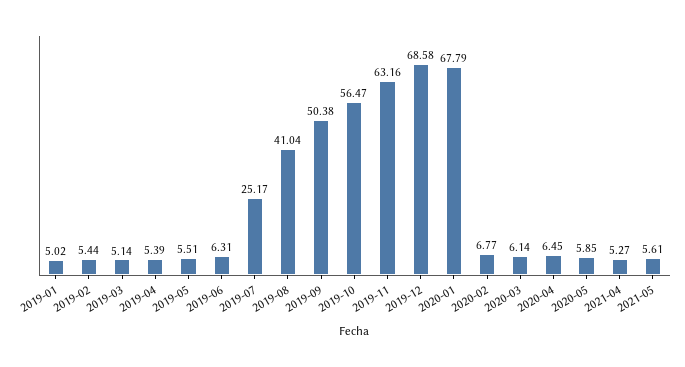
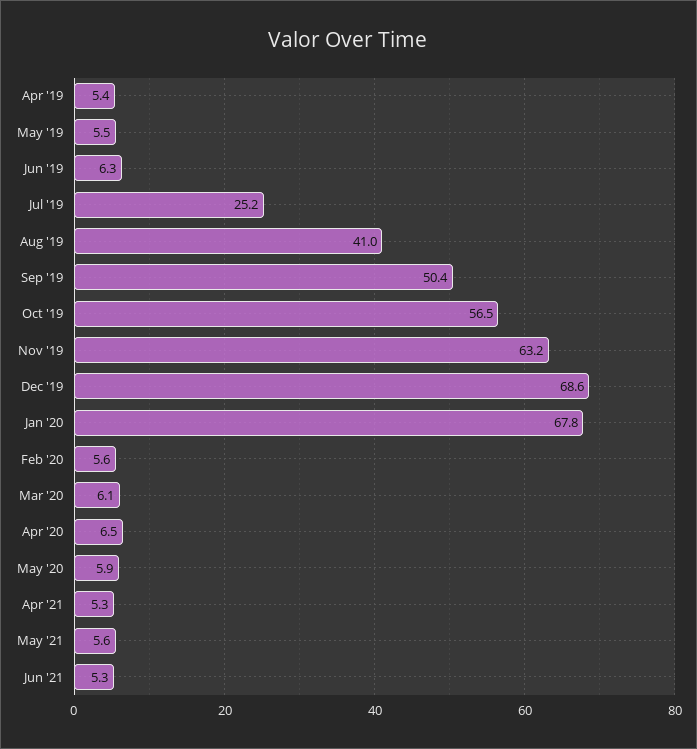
2019-01: 5.02 -> none
2019-02: 5.44 -> none
2019-03: 5.14 -> none
2020-02: 6.77 -> 5.6
Jun '21: none -> 5.3

